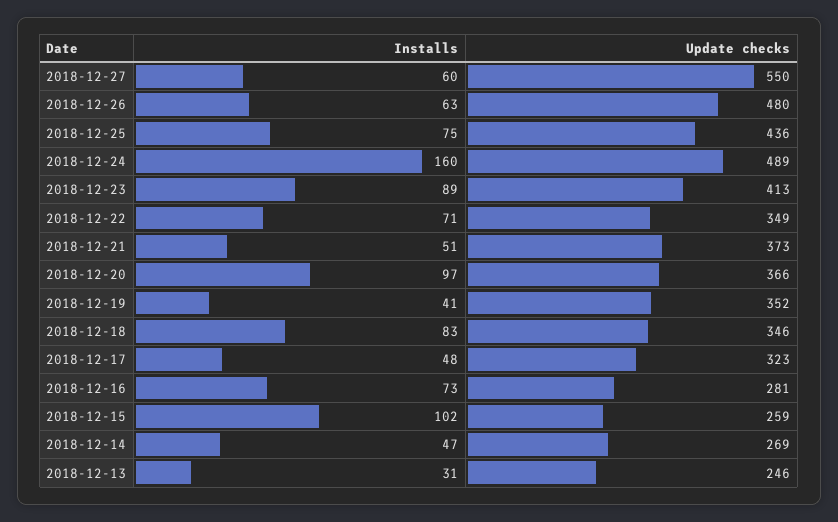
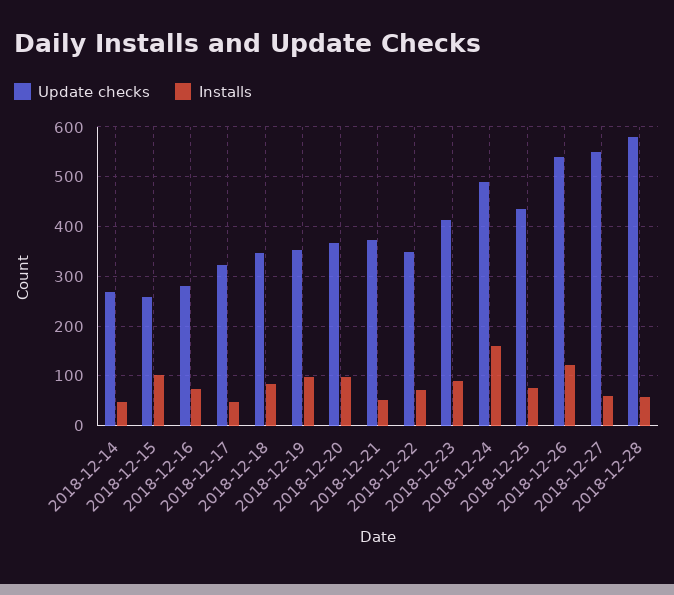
Installs, 2018-12-26: 63 -> 120
Update checks, 2018-12-26: 480 -> 540
Installs, 2018-12-19: 41 -> 100
Installs, 2018-12-13: 31 -> none
Update checks, 2018-12-13: 246 -> none
Update checks, 2018-12-28: none -> 580
Installs, 2018-12-28: none -> 60

